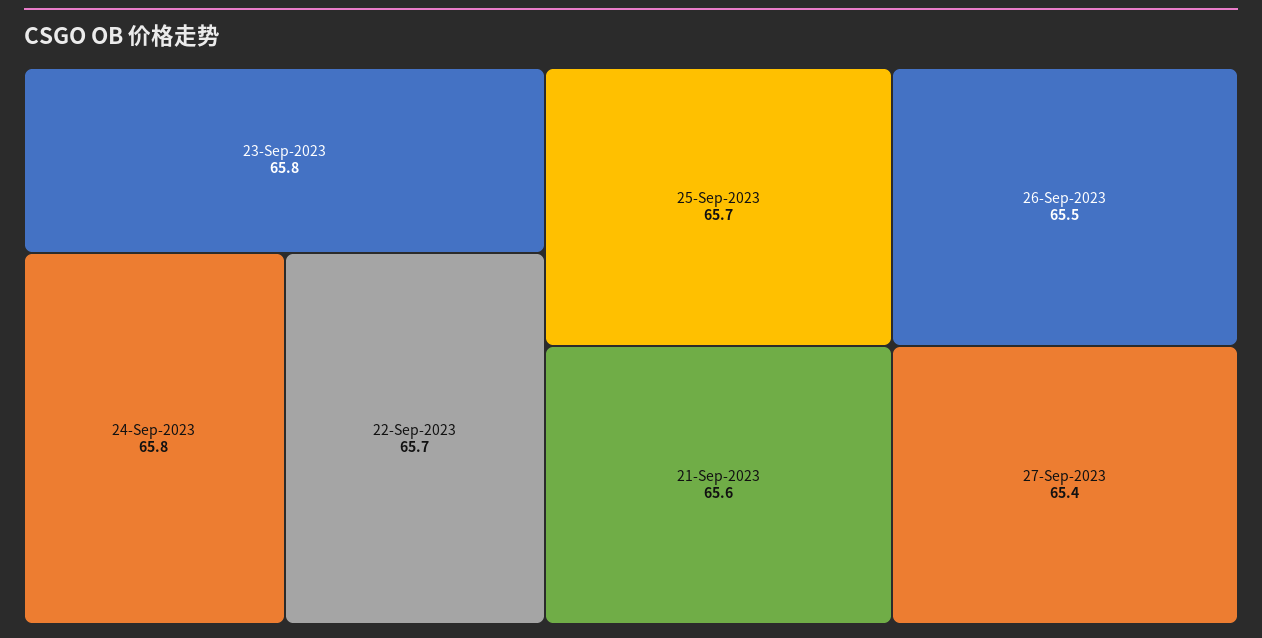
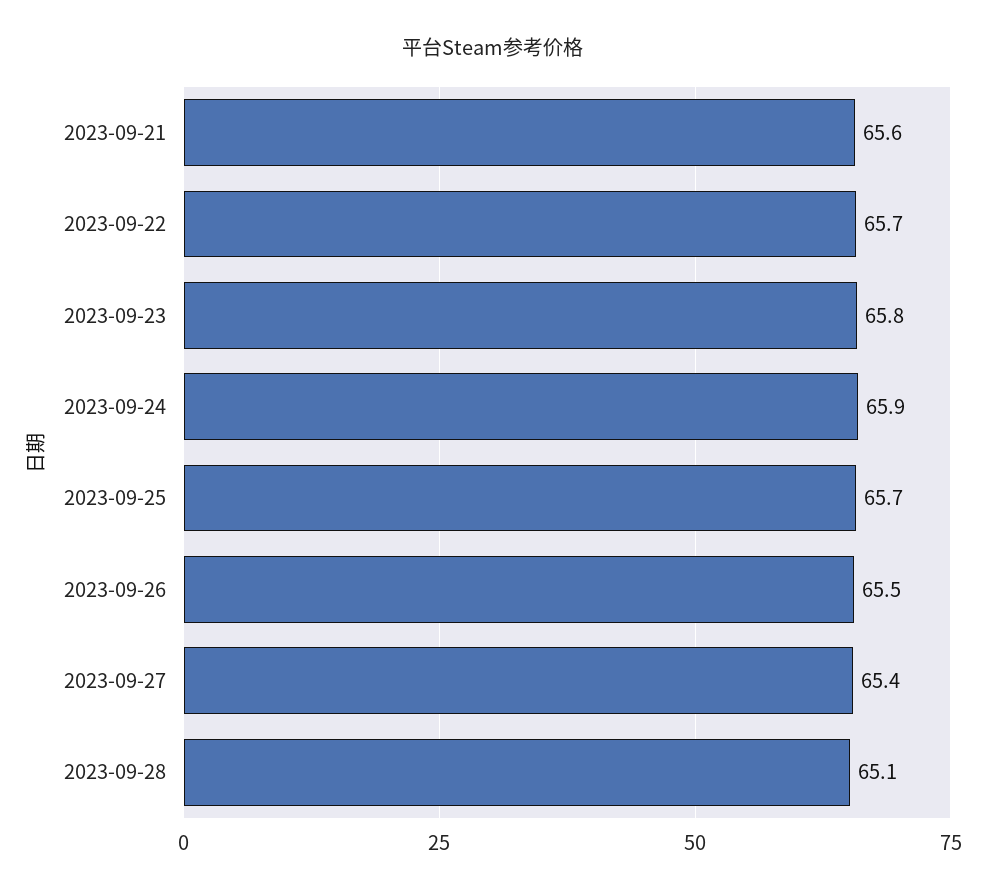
24-Sep-2023: 65.8 -> 65.9
2023-09-28: none -> 65.1

